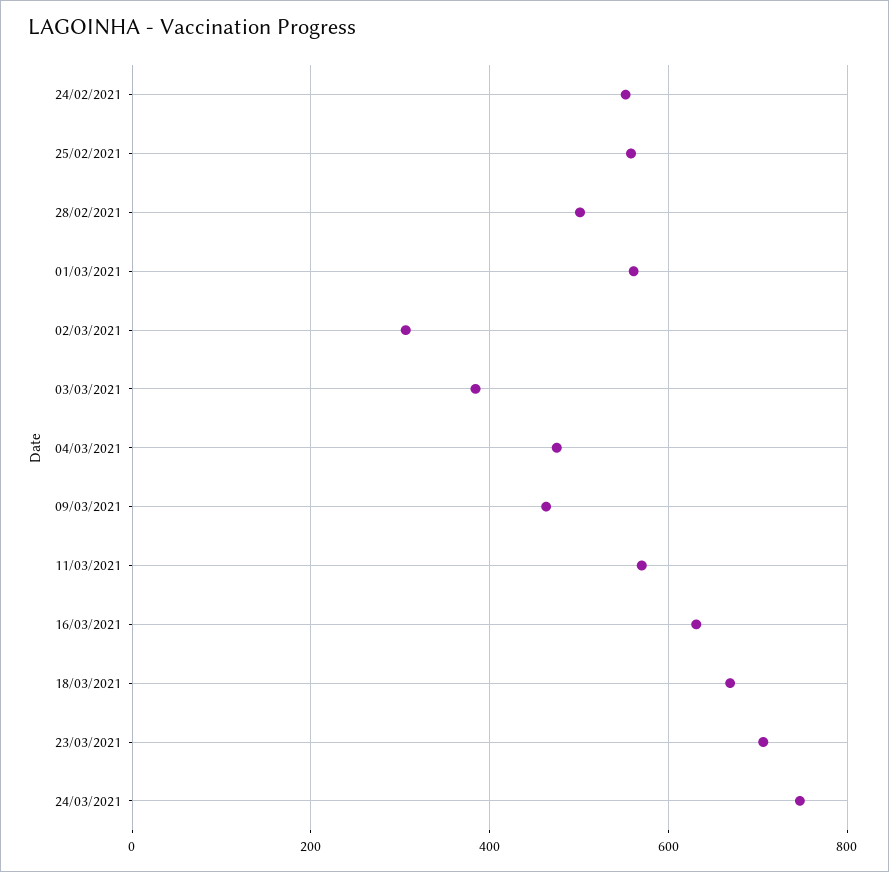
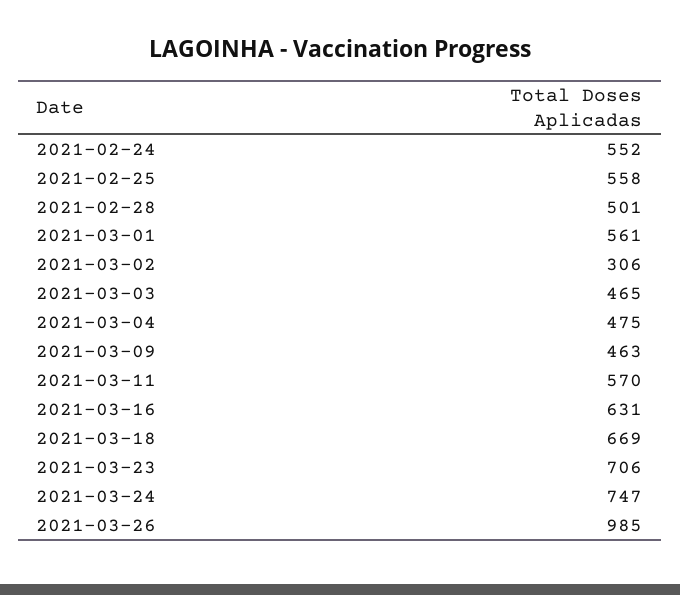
03/03/2021: 380 -> 465
2021-03-26: none -> 985

